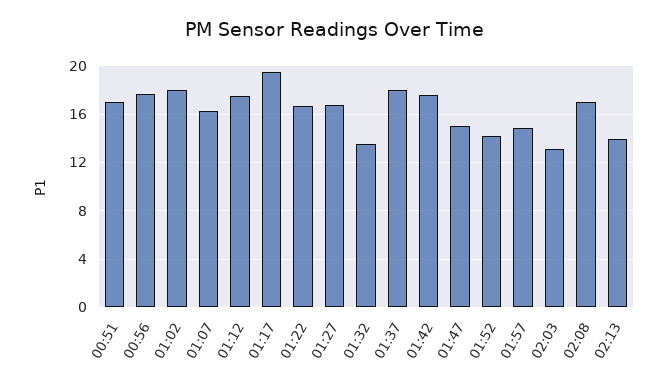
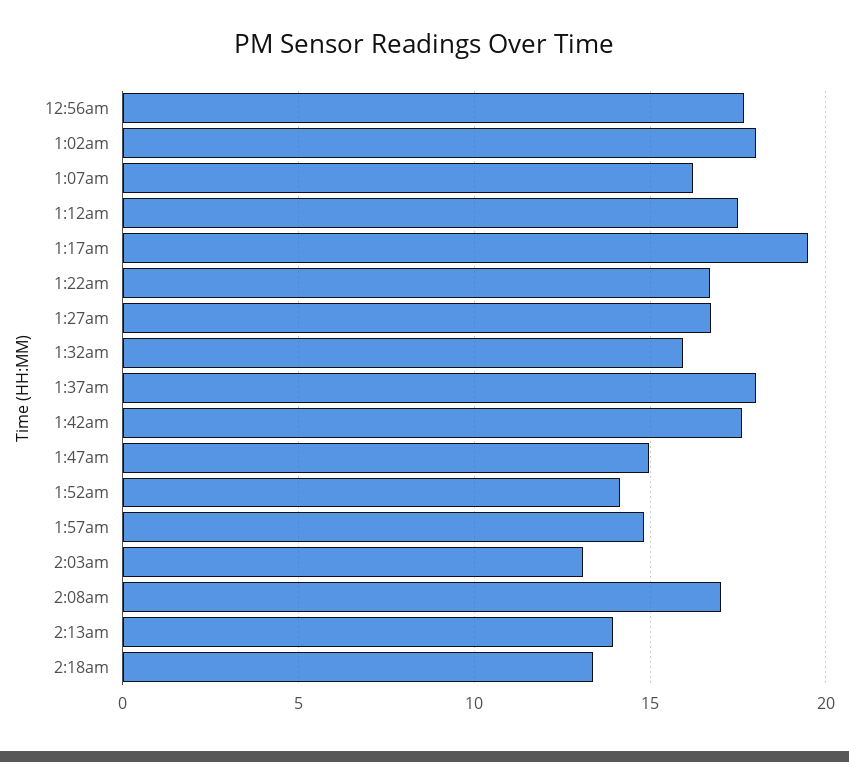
00:51: 17 -> none
01:32: 13.5 -> 16
2:18am: none -> 13.5

